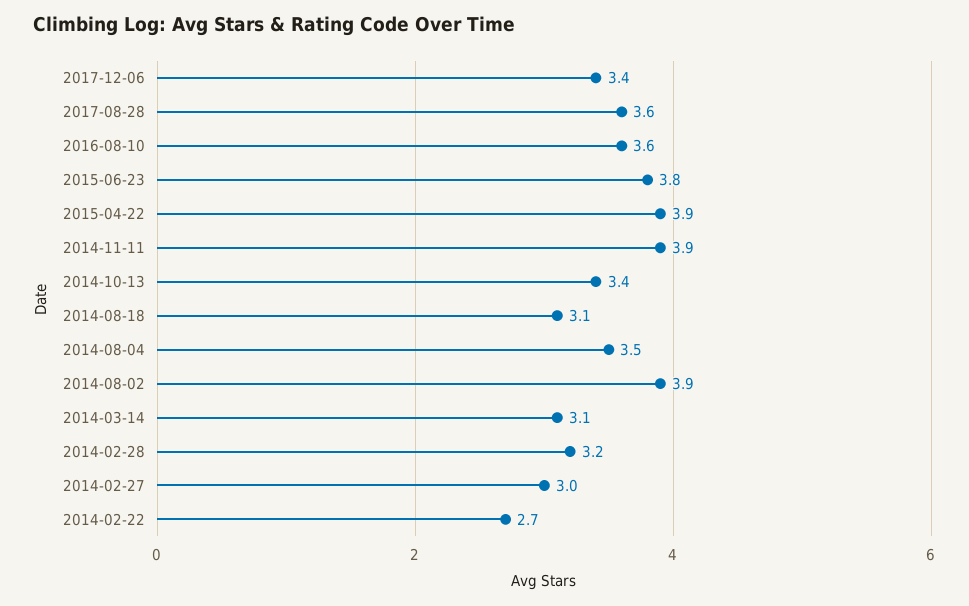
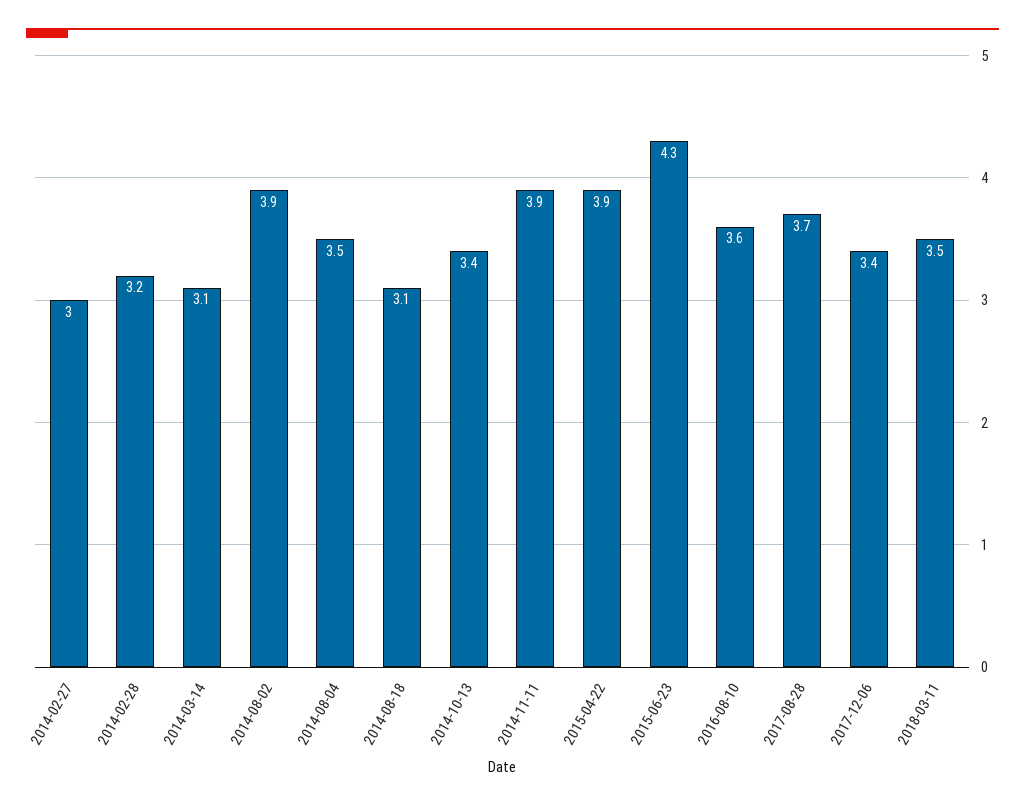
2017-08-28: 3.6 -> 3.7
2015-06-23: 3.8 -> 4.3
2014-02-22: 2.7 -> none
2018-03-11: none -> 3.5

